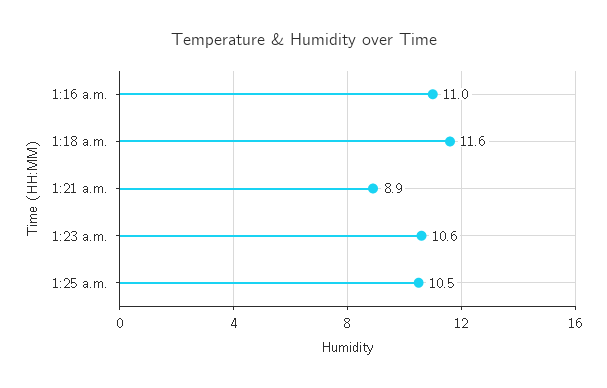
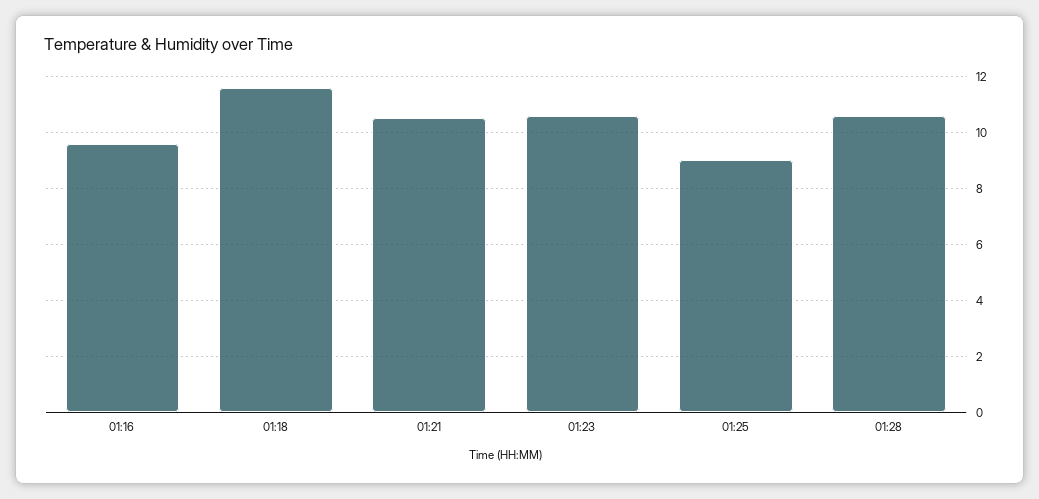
1:16 a.m.: 11 -> 9.5
1:21 a.m.: 8.9 -> 10.5
1:25 a.m.: 10.5 -> 9
01:28: none -> 10.5

